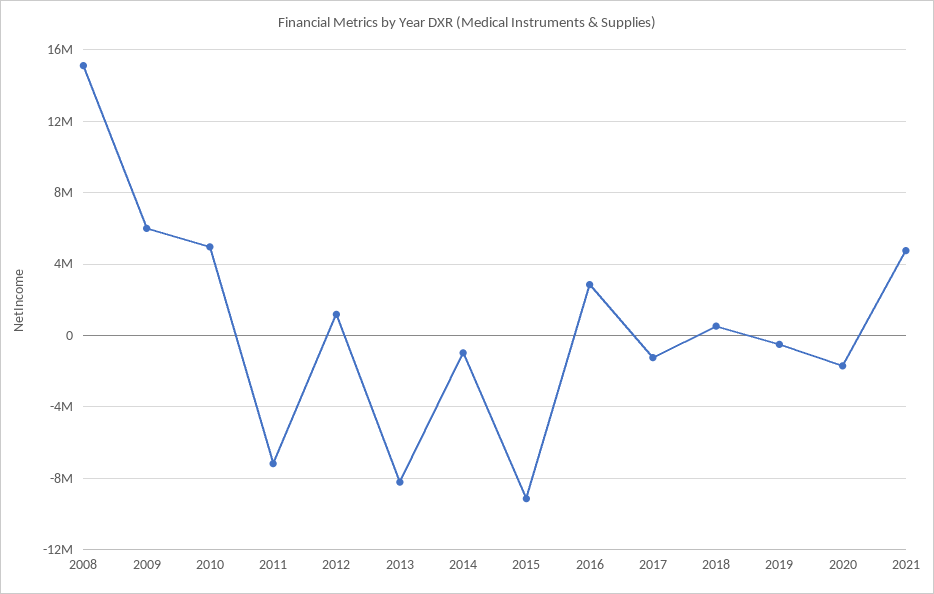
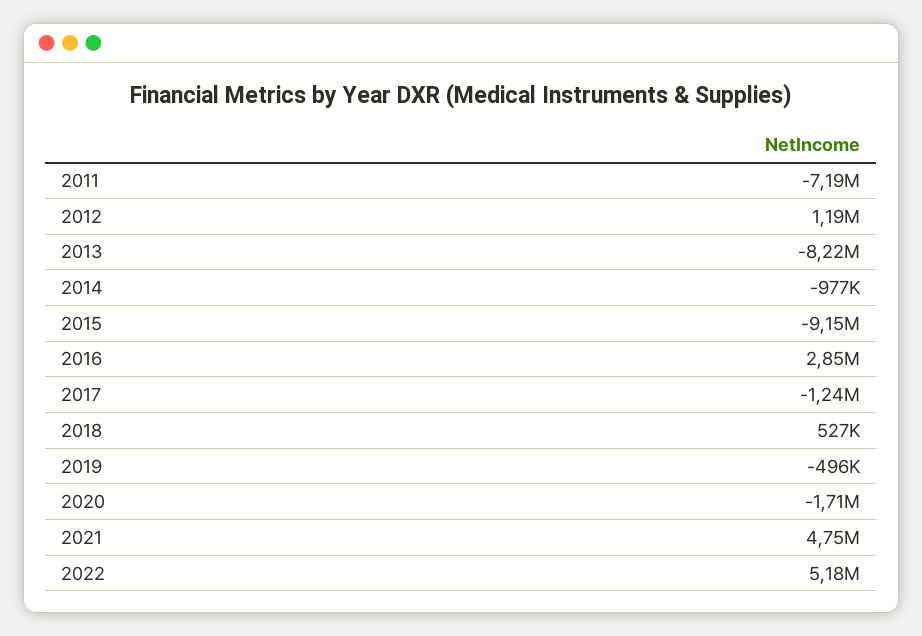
2008: 15000000 -> none
2009: 6000000 -> none
2010: 5000000 -> none
2022: none -> 5180000

